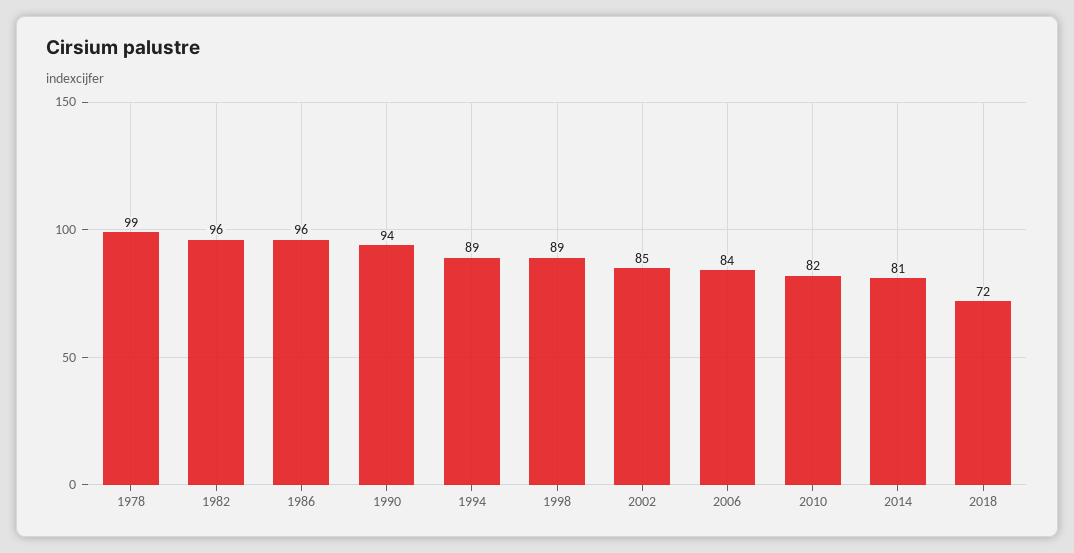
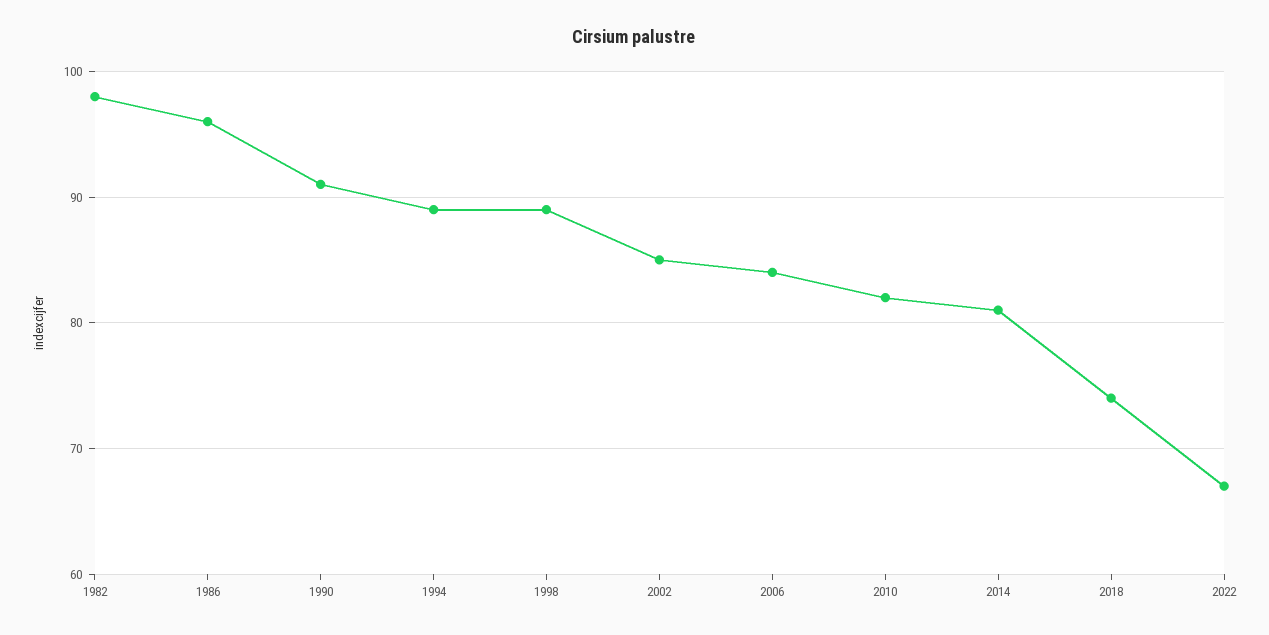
1978: 99 -> none
1982: 96 -> 98
1990: 94 -> 91
2018: 72 -> 74
2022: none -> 67

